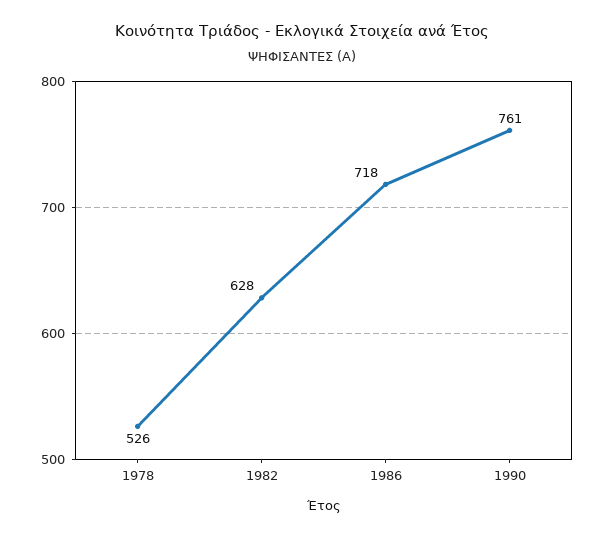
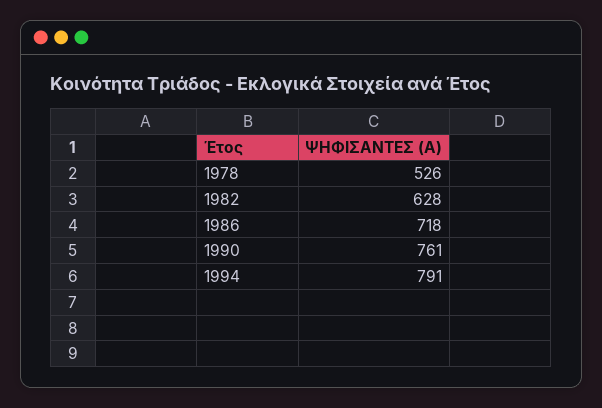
1994: none -> 791

